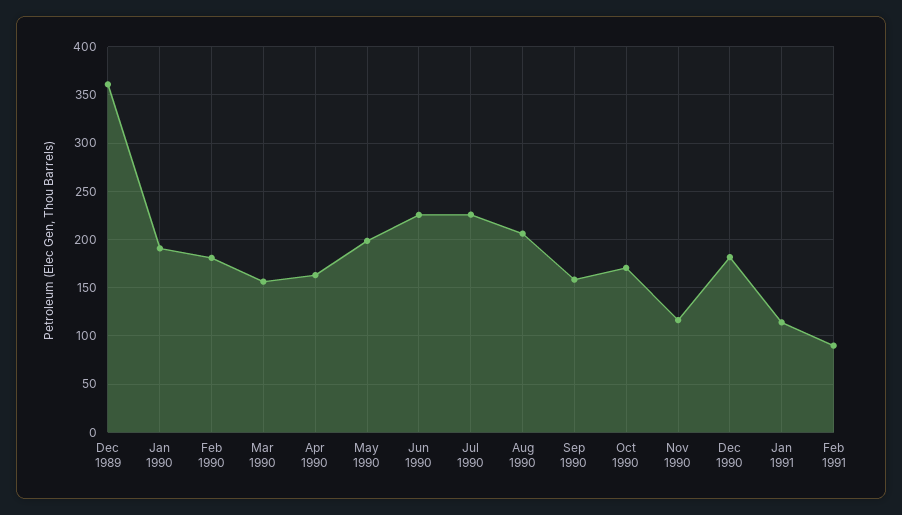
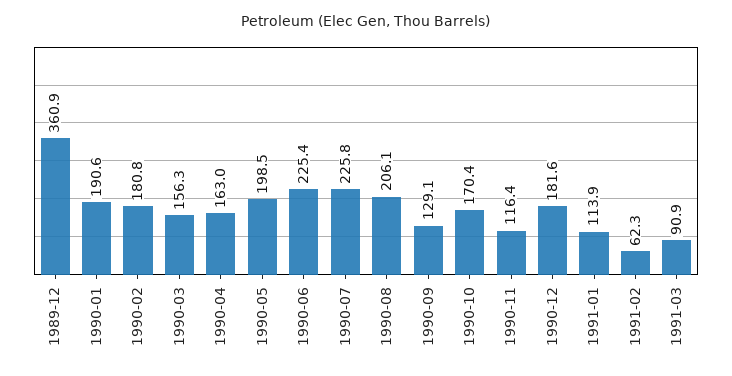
Sep 1990: 160 -> 129.1
Feb 1991: 90 -> 62.3
1991-03: none -> 90.9

